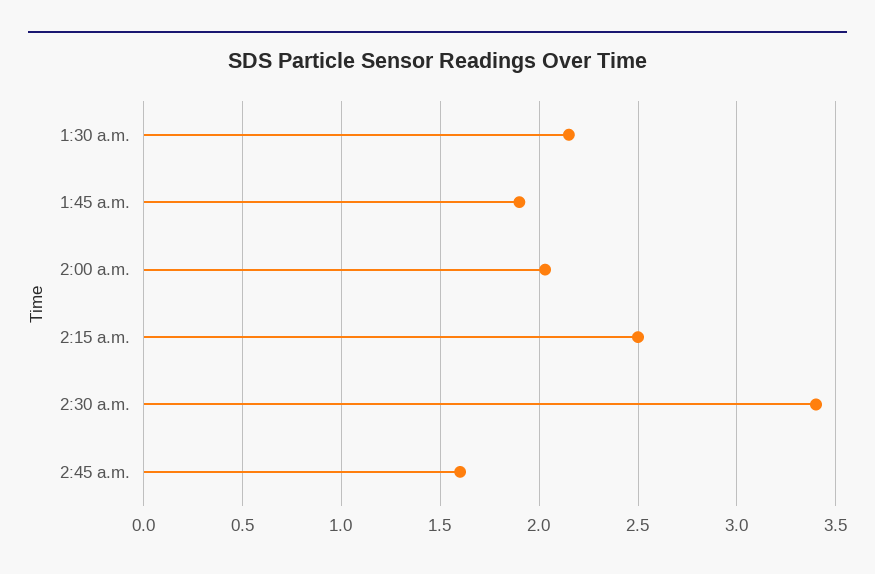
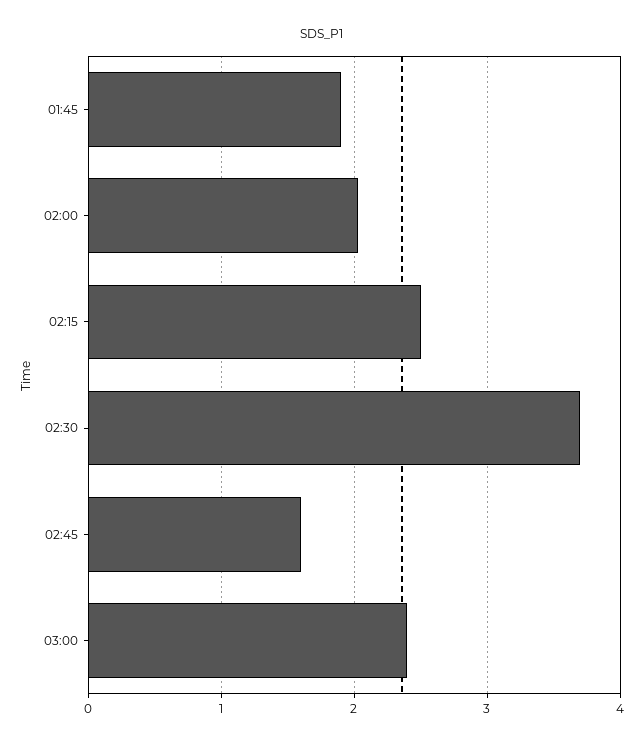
1:30 a.m.: 2.15 -> none
2:30 a.m.: 3.4 -> 3.7
03:00: none -> 2.4

